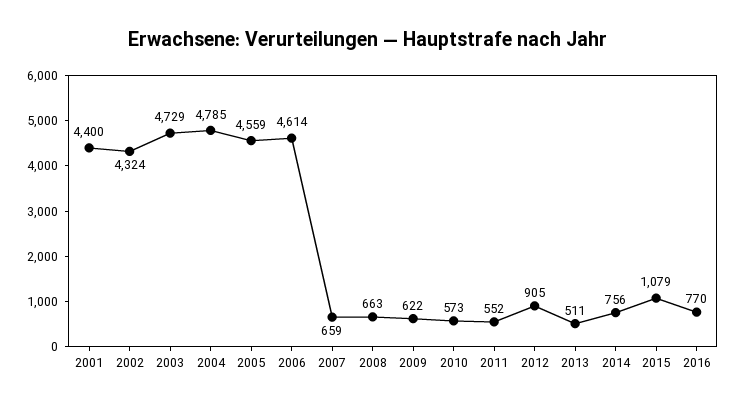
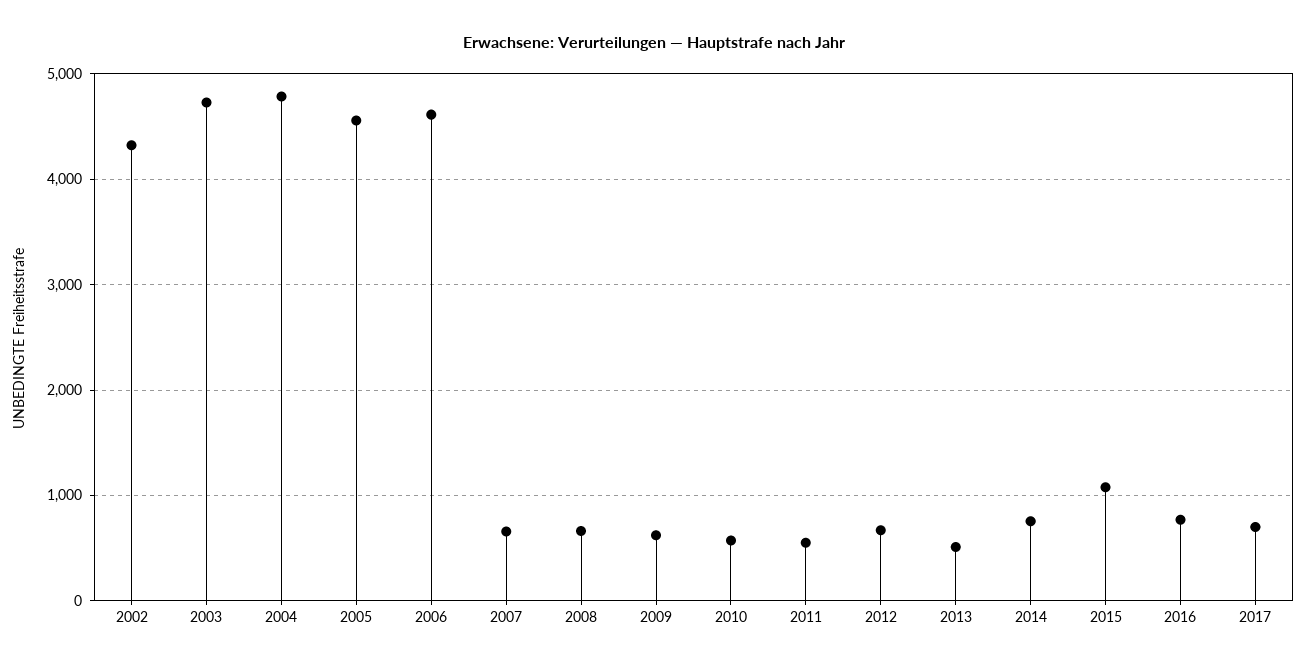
2001: 4400 -> none
2012: 905 -> 700
2017: none -> 700

